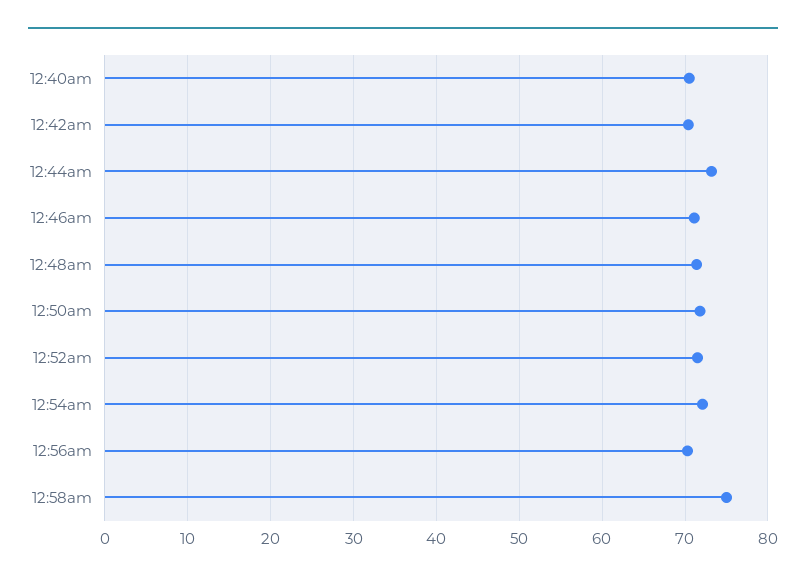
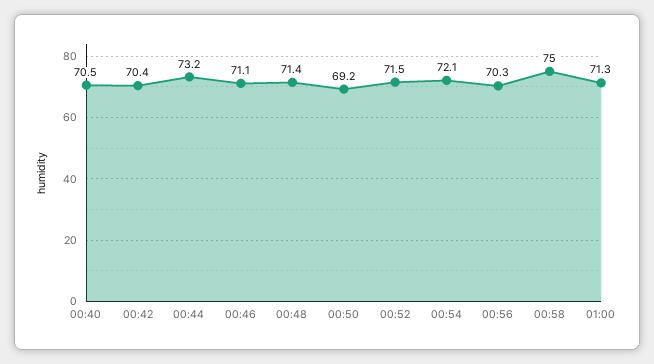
12:50am: 72 -> 69.2
01:00: none -> 71.3

